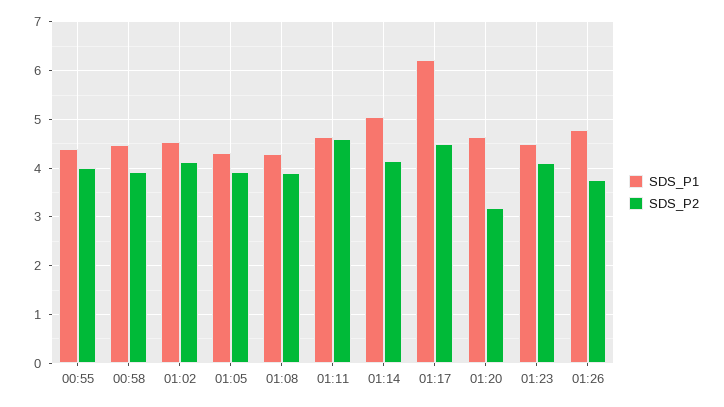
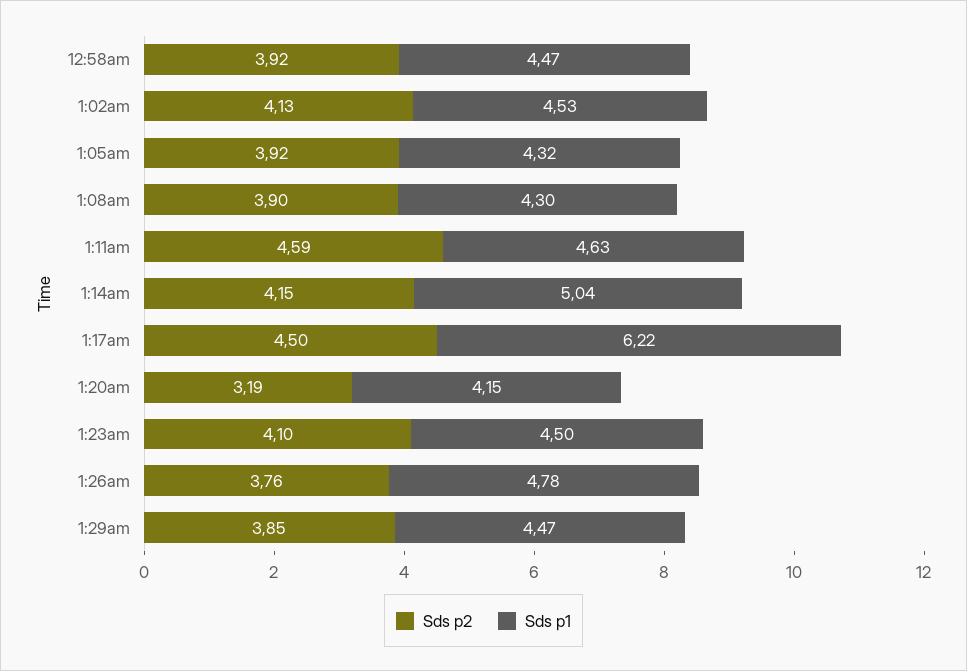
SDS_P1, 00:55: 4.4 -> none
SDS_P2, 00:55: 4 -> none
SDS_P1, 01:20: 4.6 -> 4.15
SDS_P2, 1:29am: none -> 3.85
SDS_P1, 1:29am: none -> 4.47

